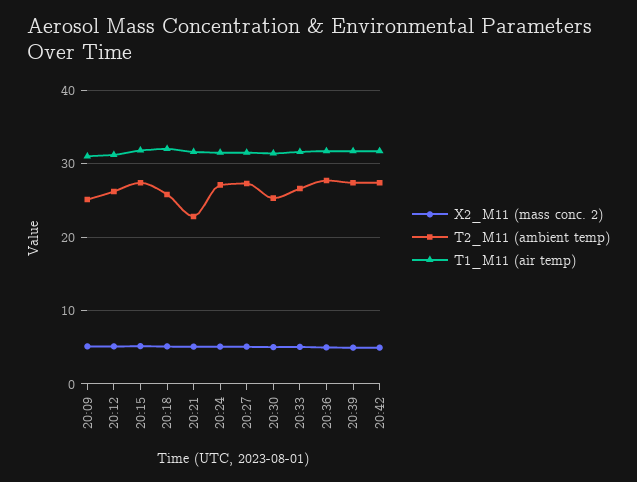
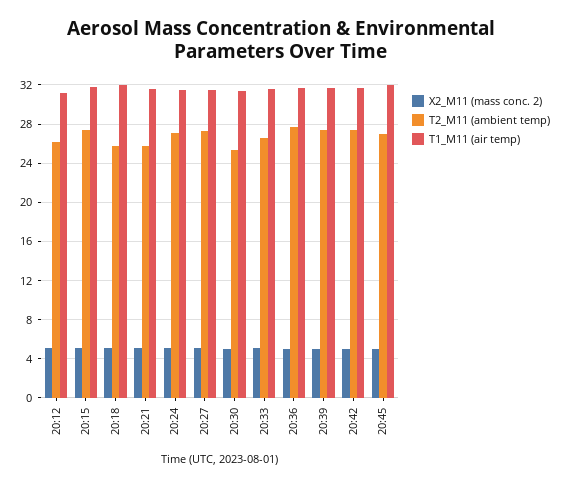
X2_M11 (mass conc. 2), 20:09: 5 -> none
T2_M11 (ambient temp), 20:09: 25 -> none
T1_M11 (air temp), 20:09: 31 -> none
T2_M11 (ambient temp), 20:21: 23 -> 26
X2_M11 (mass conc. 2), 20:45: none -> 5
T2_M11 (ambient temp), 20:45: none -> 27
T1_M11 (air temp), 20:45: none -> 32

